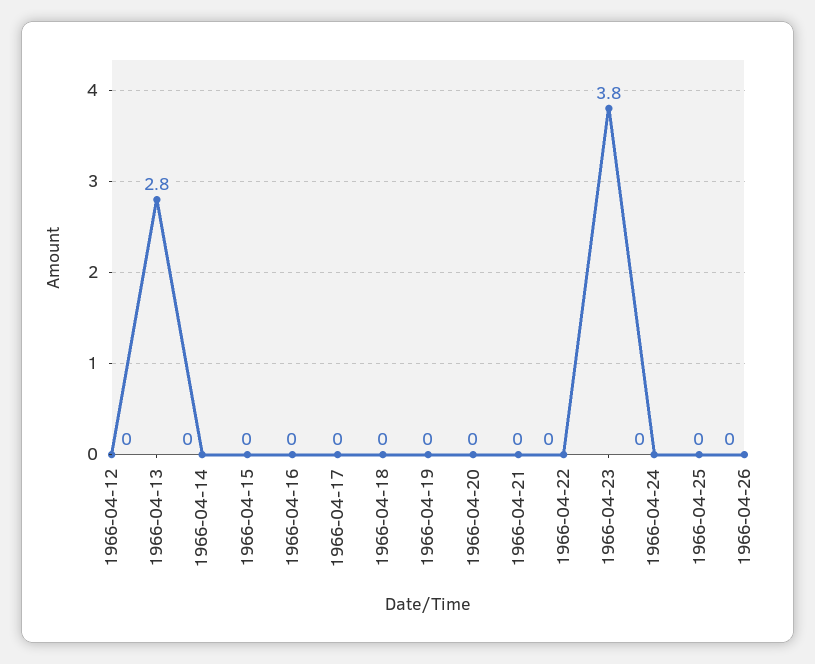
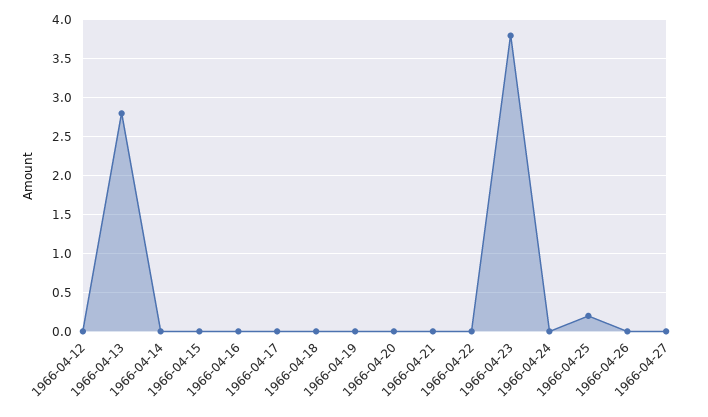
1966-04-25: 0 -> 0.2
1966-04-27: none -> 0

